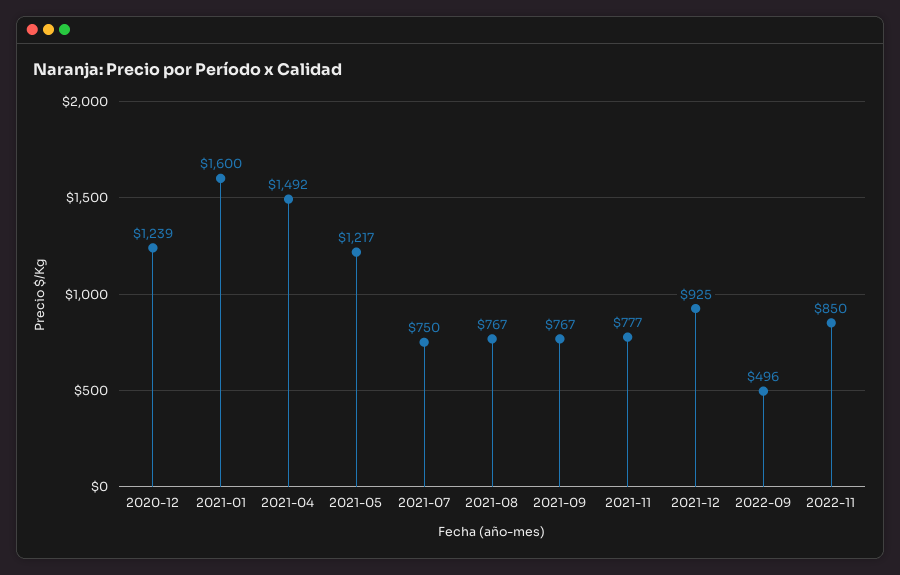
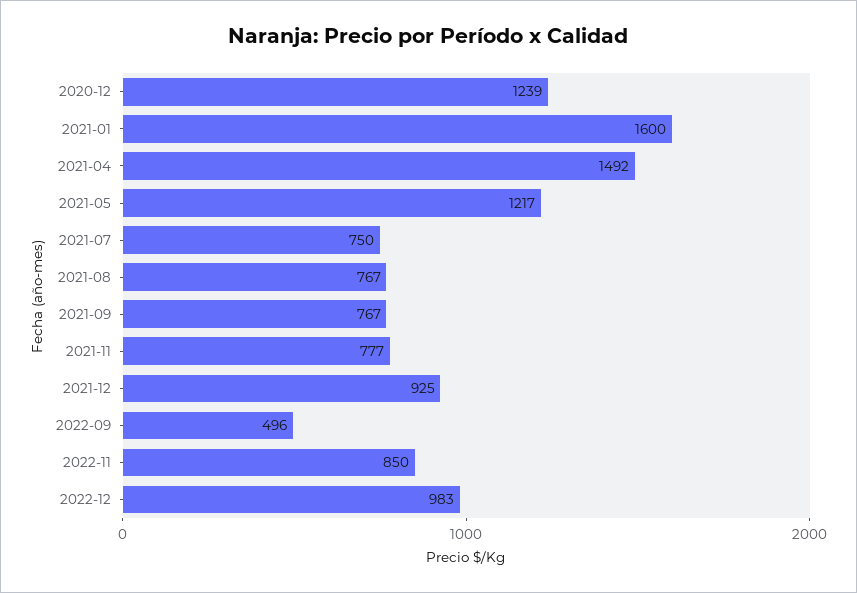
2022-12: none -> 983

